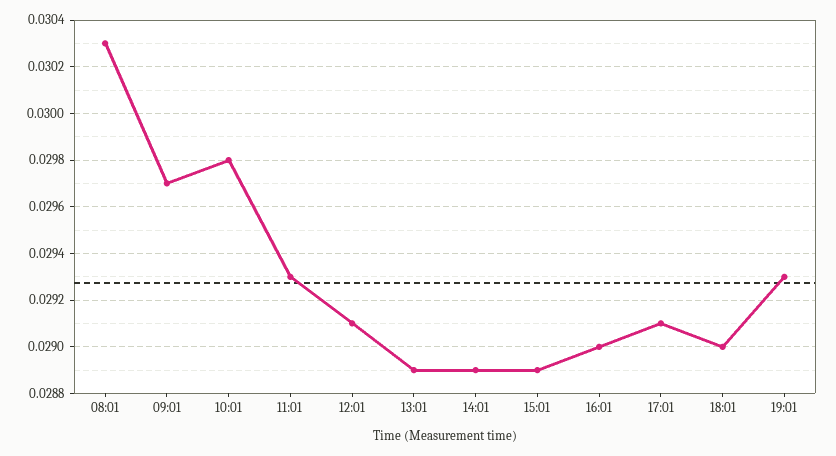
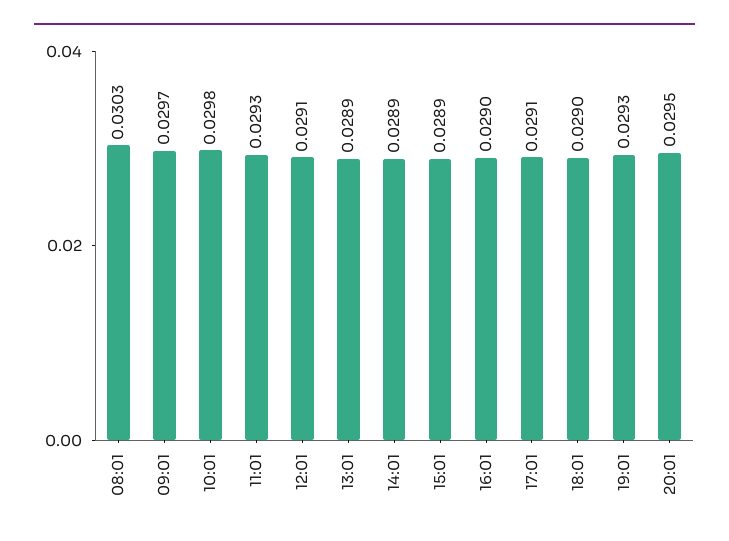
20:01: none -> 0.0295

